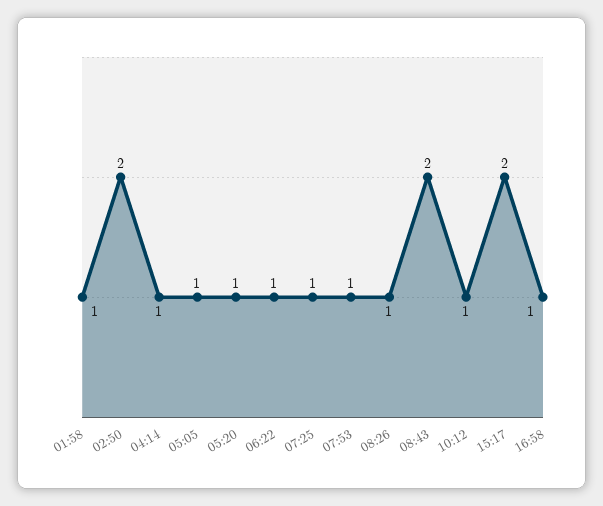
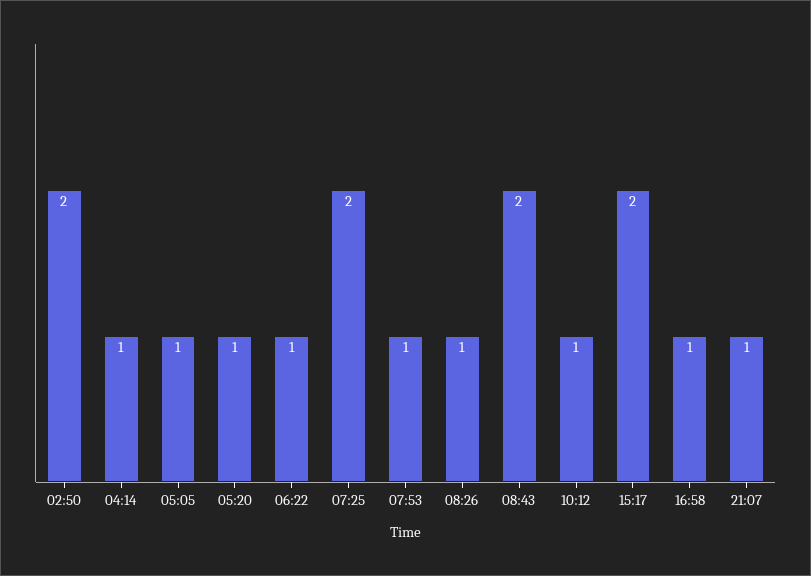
01:58: 1 -> none
07:25: 1 -> 2
21:07: none -> 1

